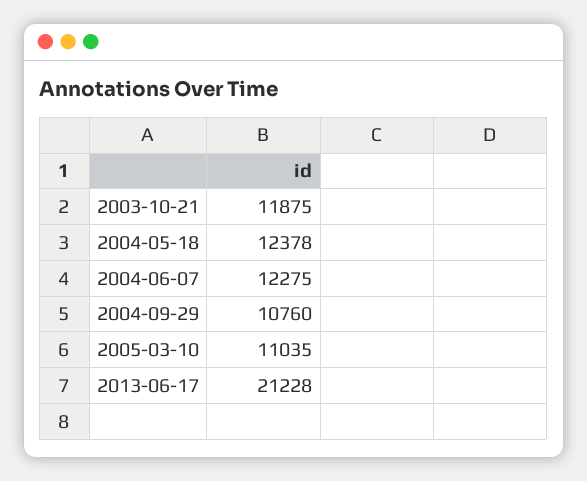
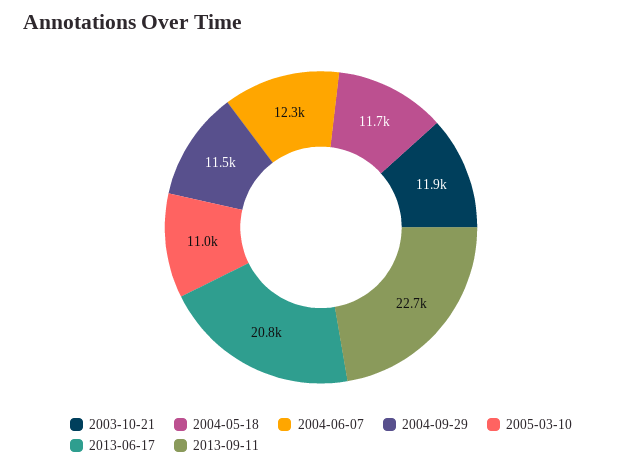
2004-05-18: 12378 -> 11700
2004-09-29: 10760 -> 11500
2013-06-17: 21228 -> 20800
2013-09-11: none -> 22700

